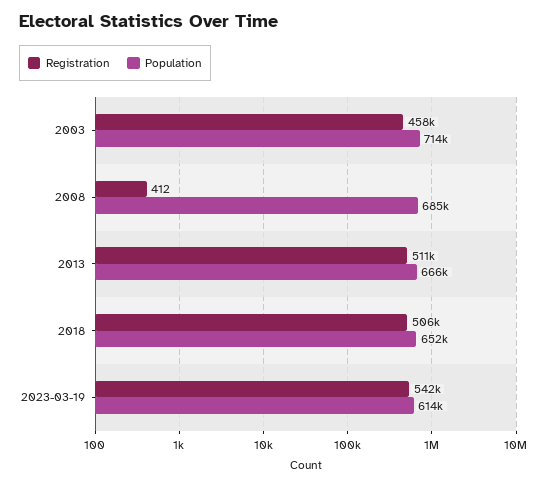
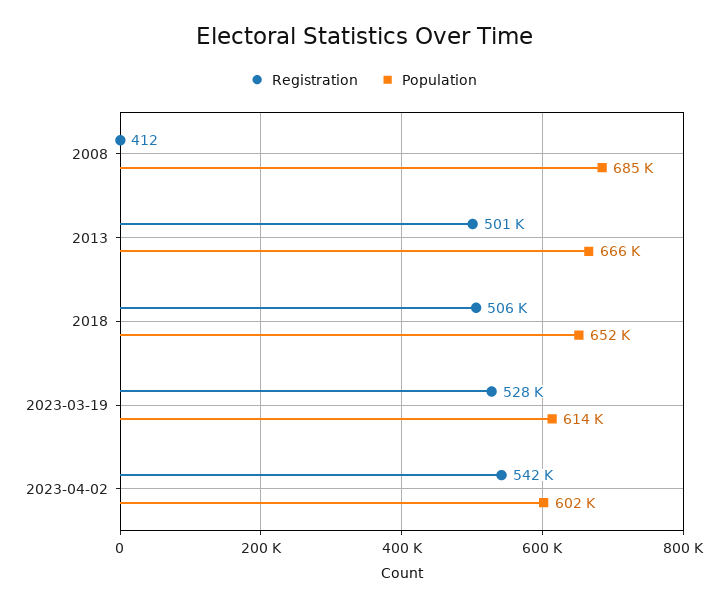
Registration, 2003: 458000 -> none
Population, 2003: 714000 -> none
Registration, 2013: 511000 -> 501000
Registration, 2023-03-19: 542000 -> 528000
Registration, 2023-04-02: none -> 542000
Population, 2023-04-02: none -> 602000

